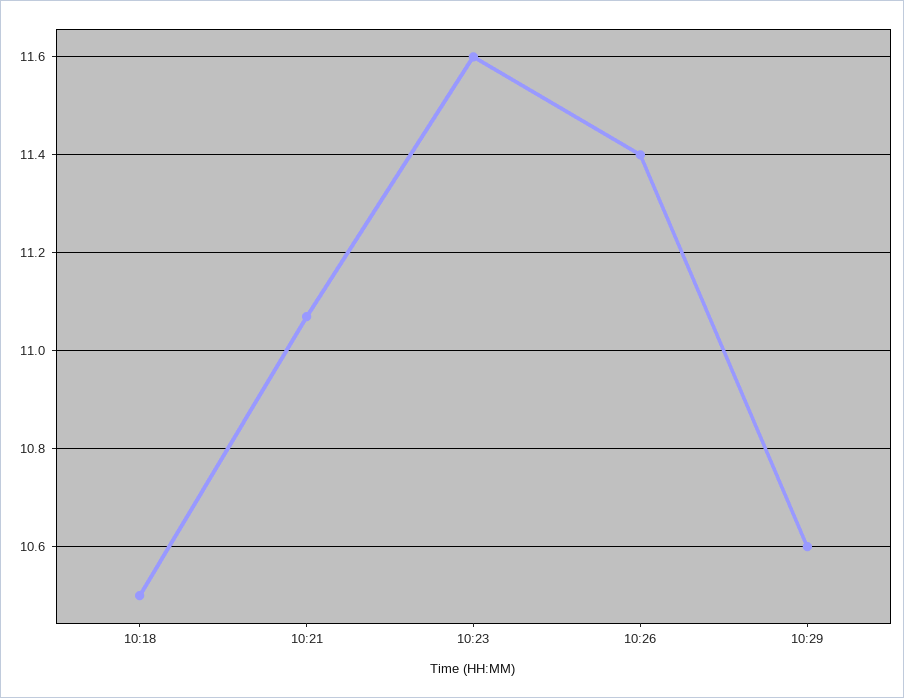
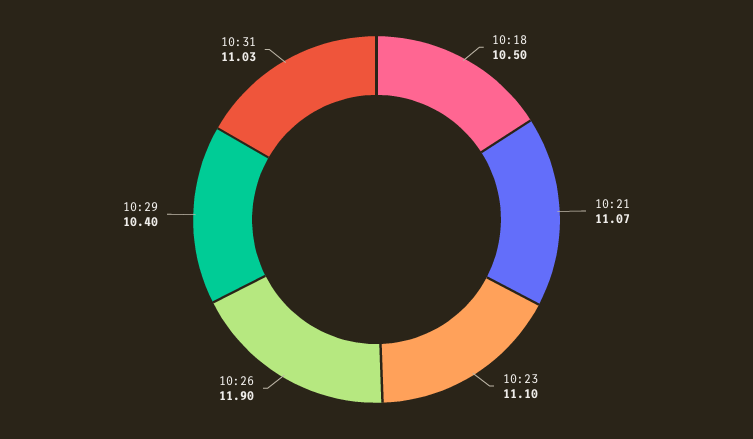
10:23: 11.6 -> 11.1
10:26: 11.4 -> 11.9
10:29: 10.6 -> 10.4
10:31: none -> 11.03

